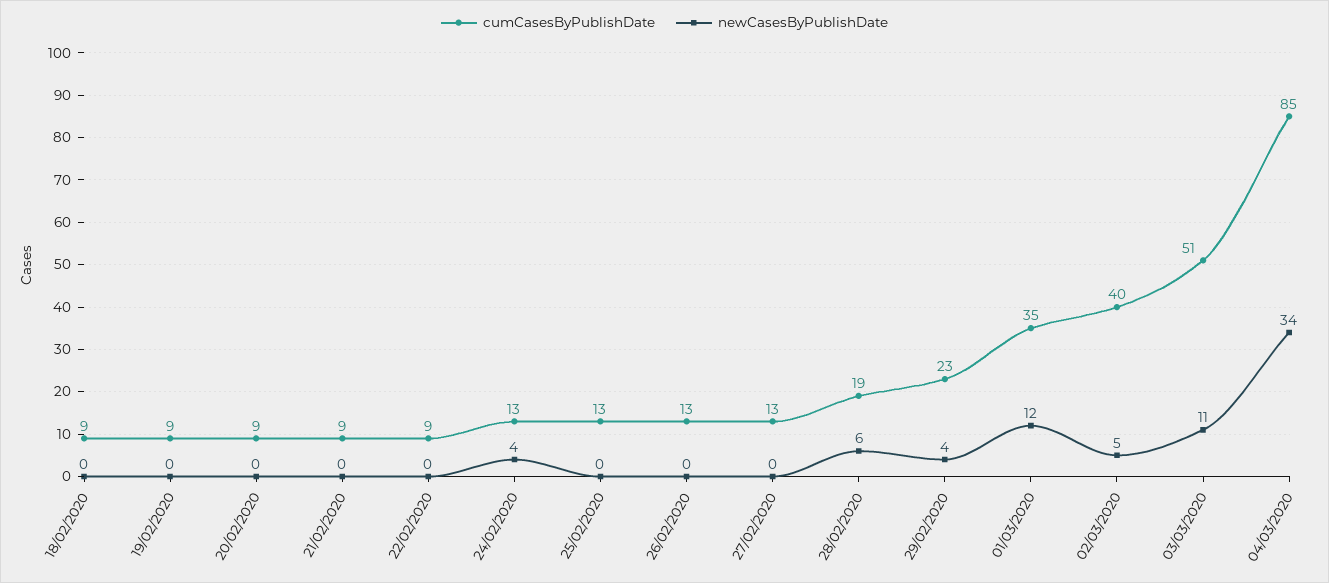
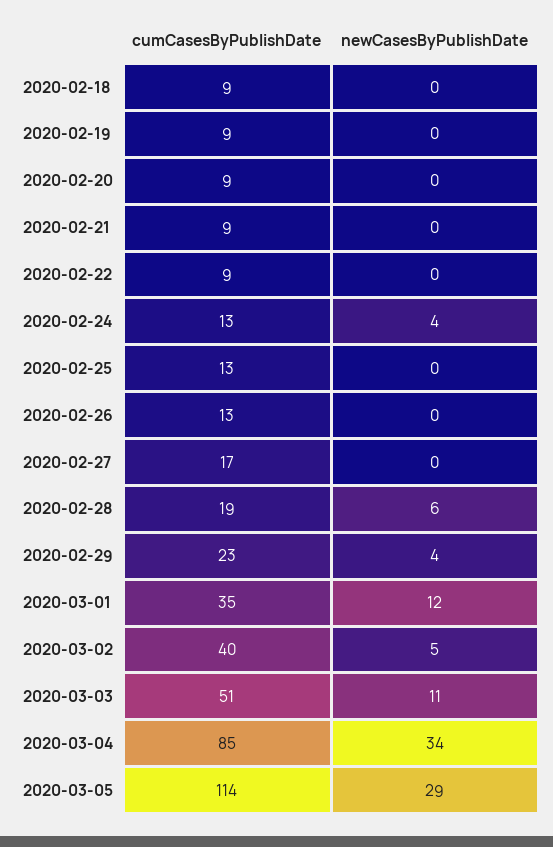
cumCasesByPublishDate, 27/02/2020: 13 -> 17
cumCasesByPublishDate, 2020-03-05: none -> 114
newCasesByPublishDate, 2020-03-05: none -> 29

